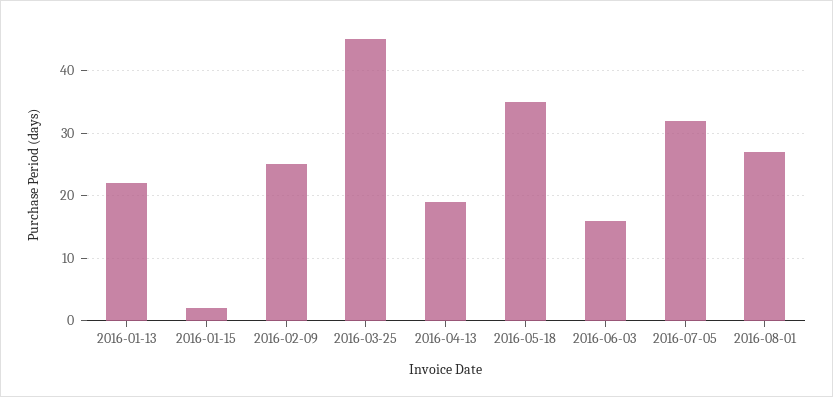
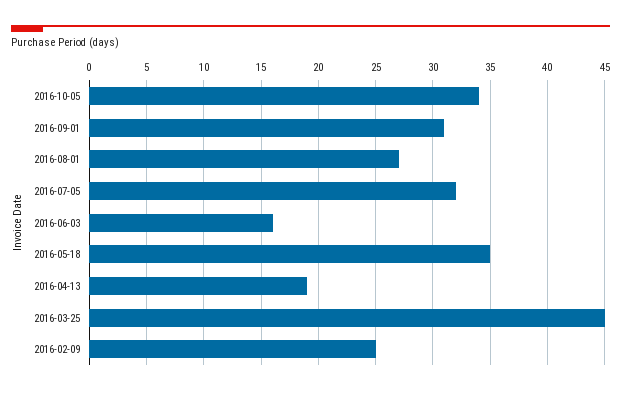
2016-01-13: 22 -> none
2016-01-15: 2 -> none
2016-10-05: none -> 34
2016-09-01: none -> 31

